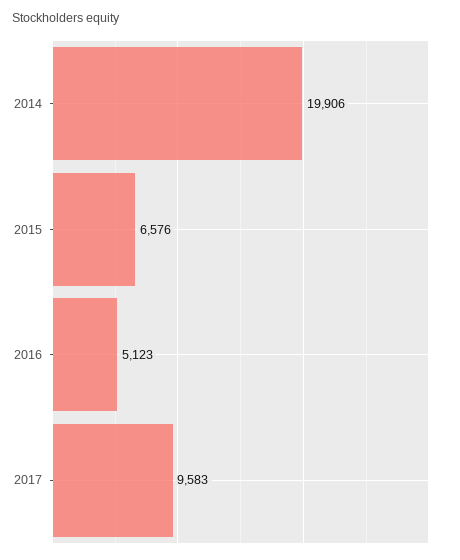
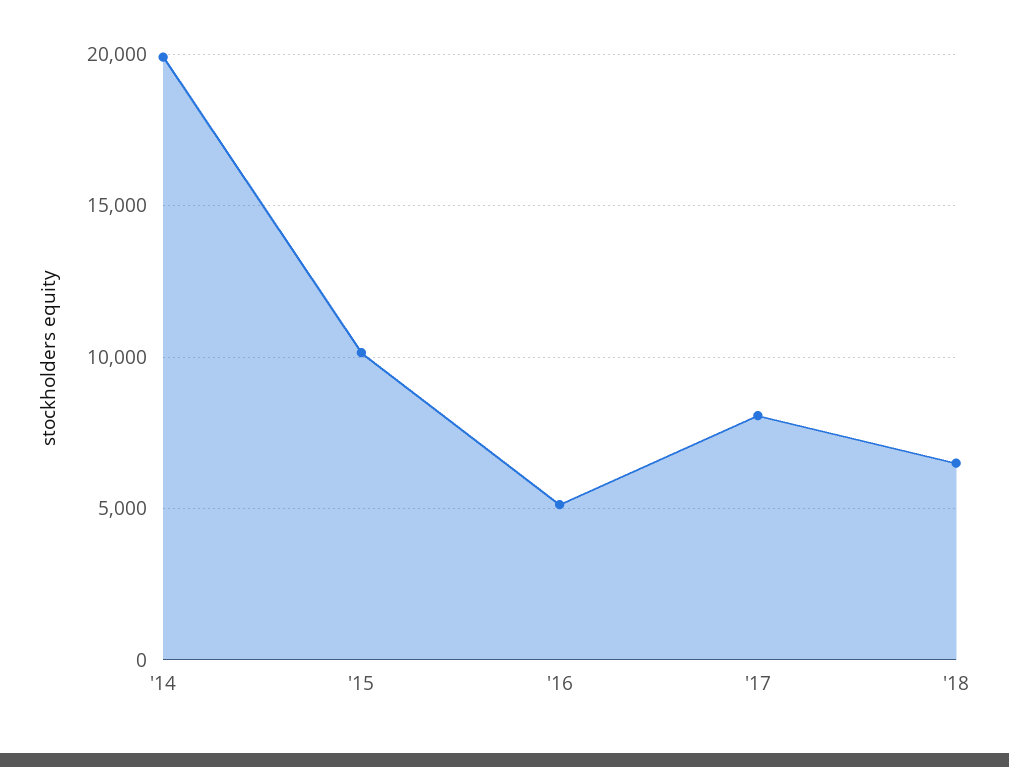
2015: 6576 -> 10000
2017: 9583 -> 8000
'18: none -> 6500

